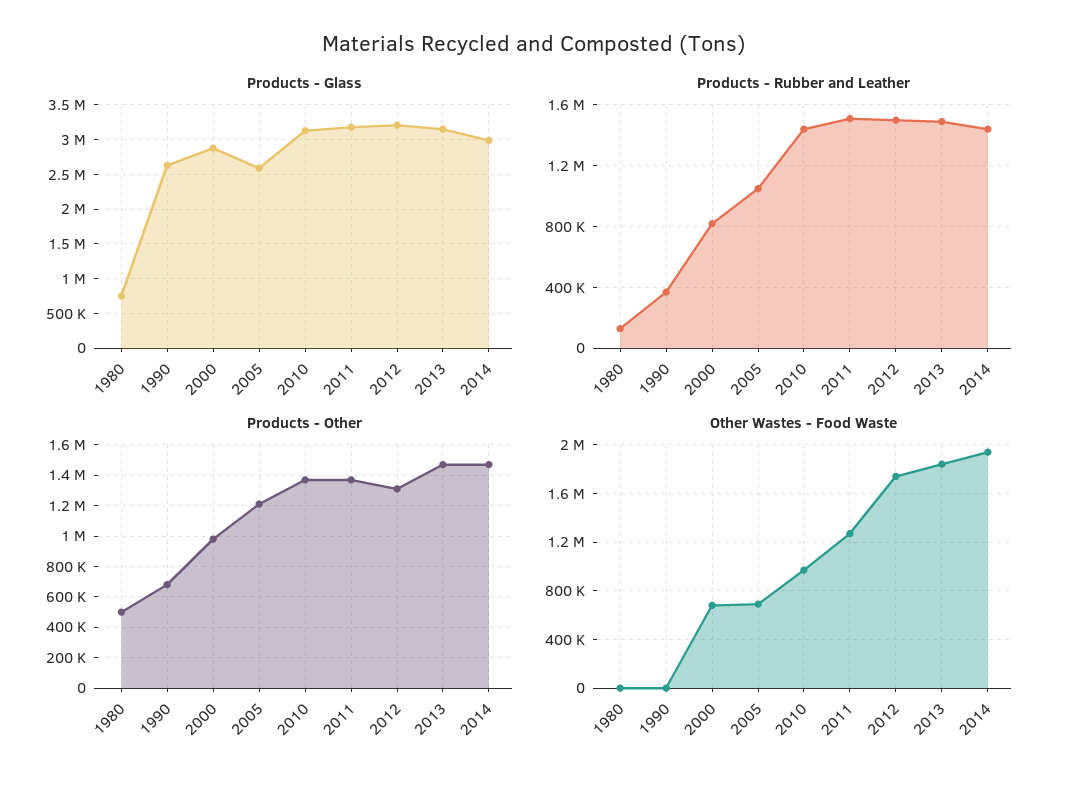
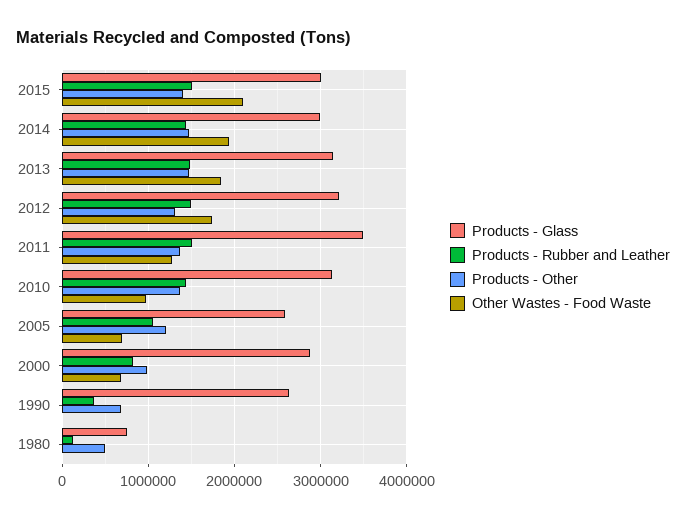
Products - Glass, 2011: 3200000 -> 3500000
Products - Glass, 2015: none -> 3000000
Products - Rubber and Leather, 2015: none -> 1500000
Products - Other, 2015: none -> 1400000
Other Wastes - Food Waste, 2015: none -> 2100000

